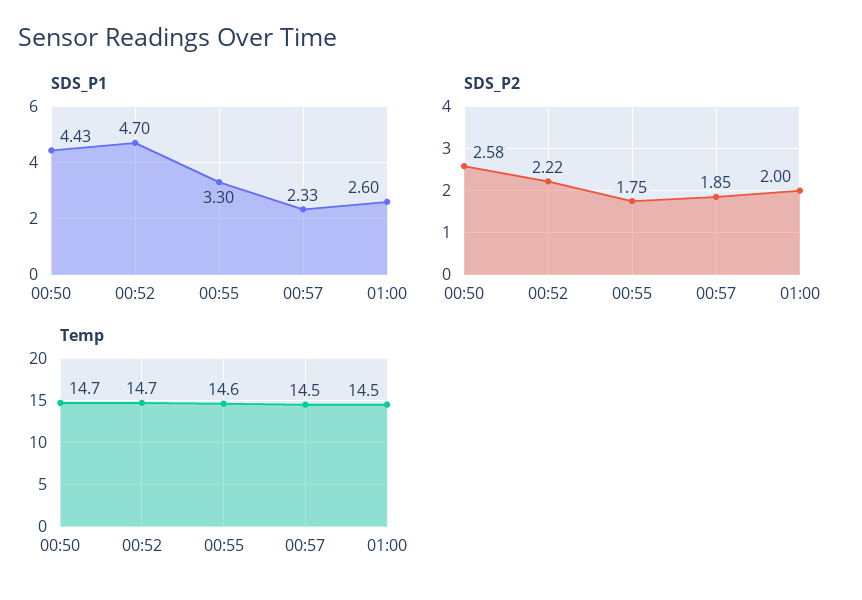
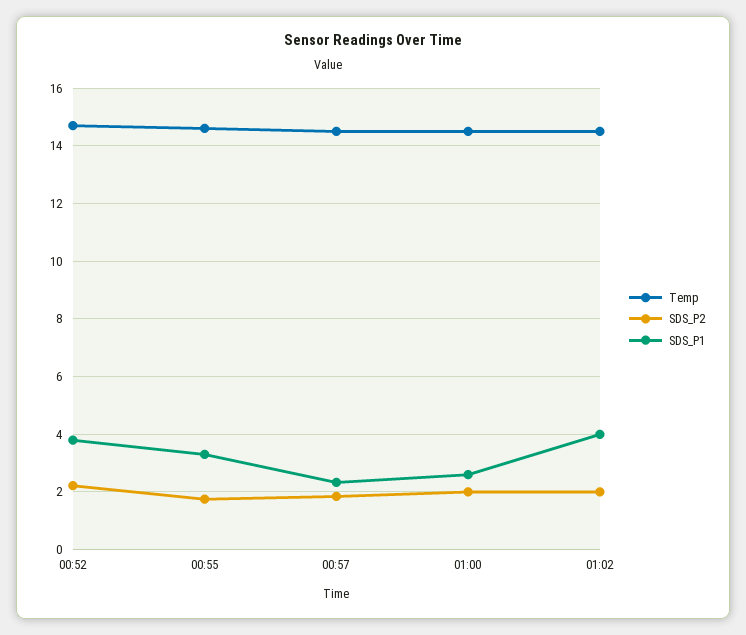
SDS_P1, 00:50: 4.43 -> none
SDS_P1, 00:52: 4.7 -> 3.75
SDS_P2, 00:50: 2.58 -> none
Temp, 00:50: 14.7 -> none
Temp, 01:02: none -> 14.5
SDS_P2, 01:02: none -> 2
SDS_P1, 01:02: none -> 4

